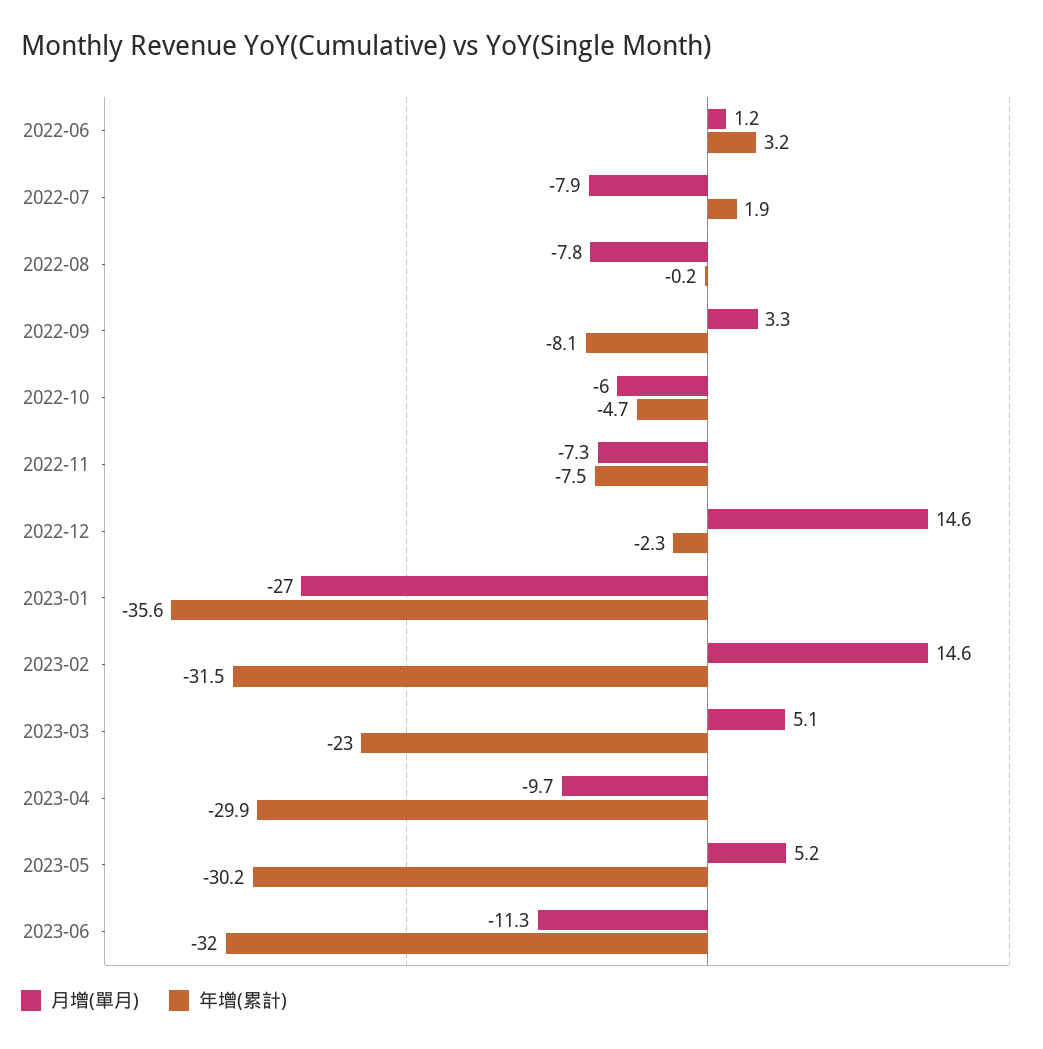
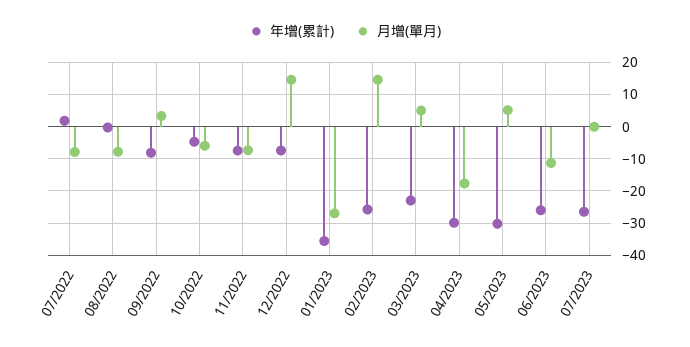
月增(單月), 2022-06: 1.2 -> none
年增(累計), 2022-06: 3.2 -> none
年增(累計), 2022-12: -2.3 -> -8
年增(累計), 2023-02: -31.5 -> -26
月增(單月), 2023-04: -9.7 -> -18
年增(累計), 2023-06: -32 -> -26
年增(累計), 07/2023: none -> -26
月增(單月), 07/2023: none -> 0

